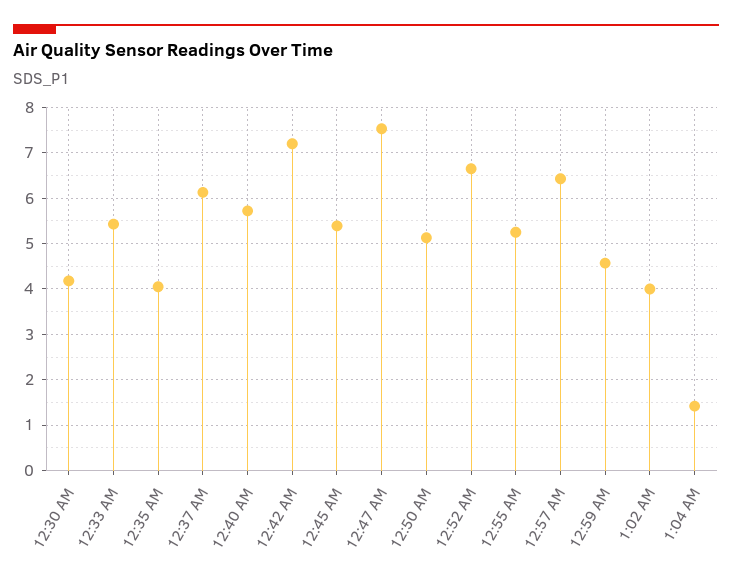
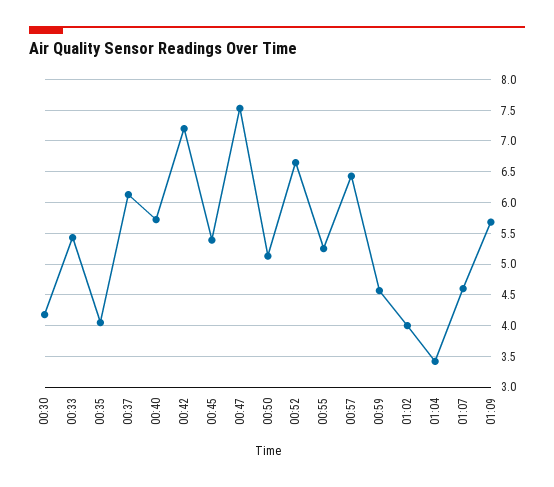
1:04 AM: 1.4 -> 3.4
01:07: none -> 4.6
01:09: none -> 5.7

